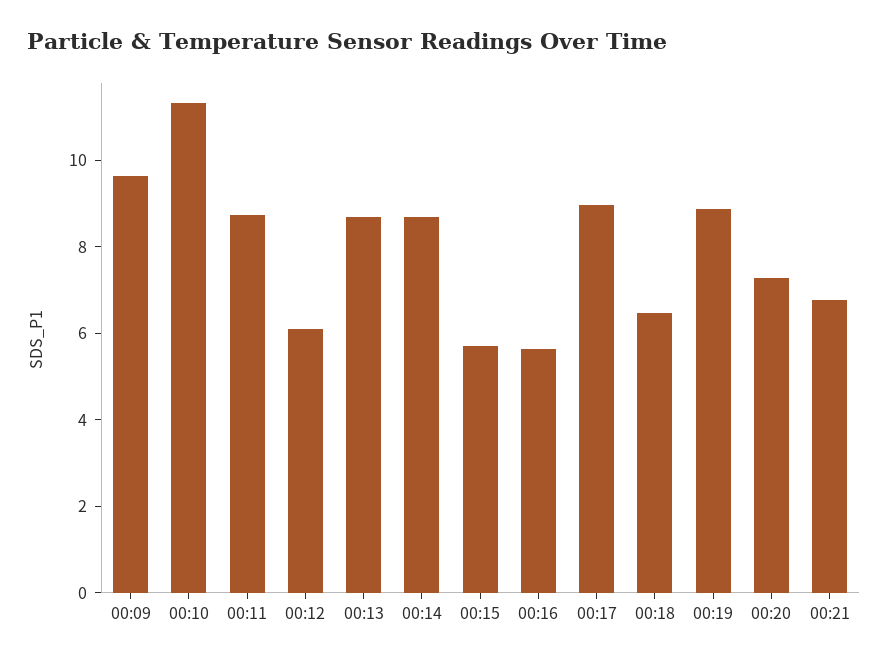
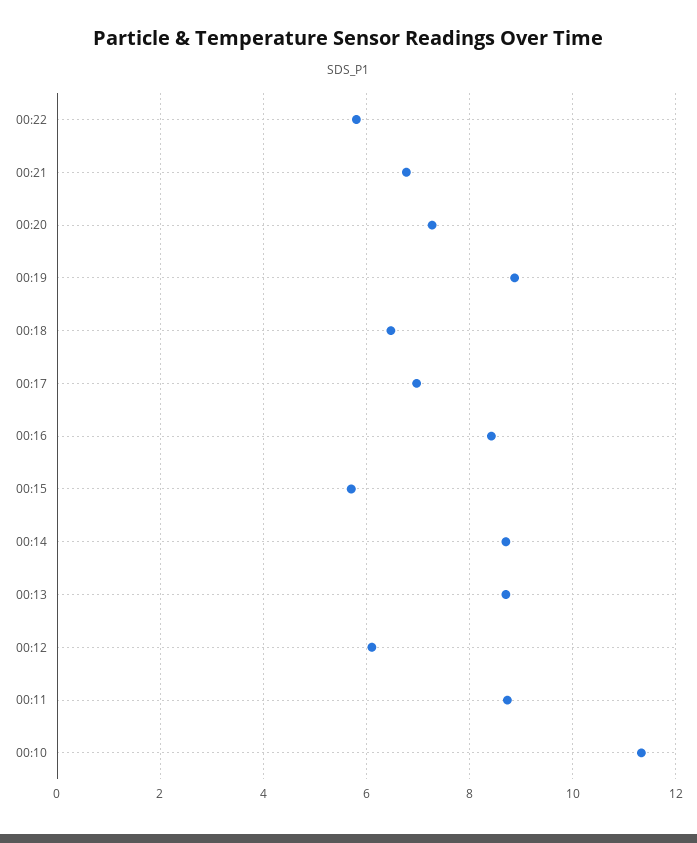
00:09: 9.5 -> none
00:16: 5.5 -> 8.4
00:17: 9 -> 7
00:22: none -> 5.8

